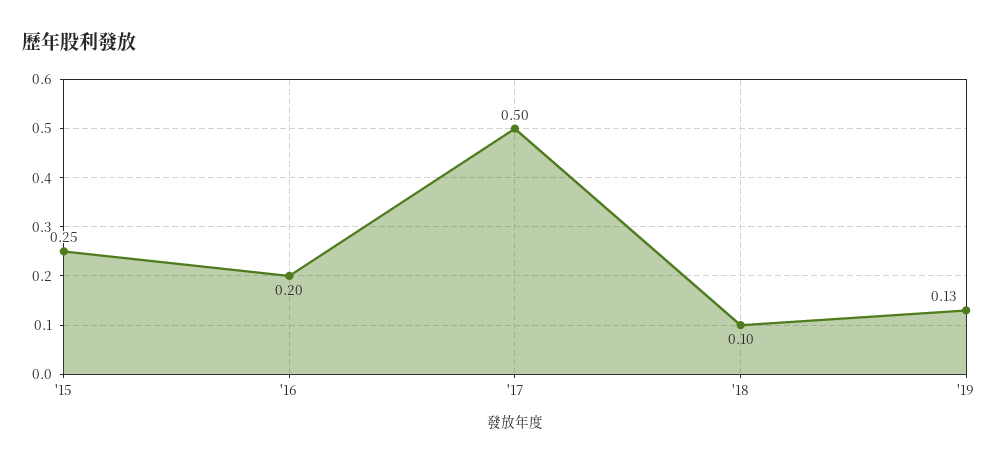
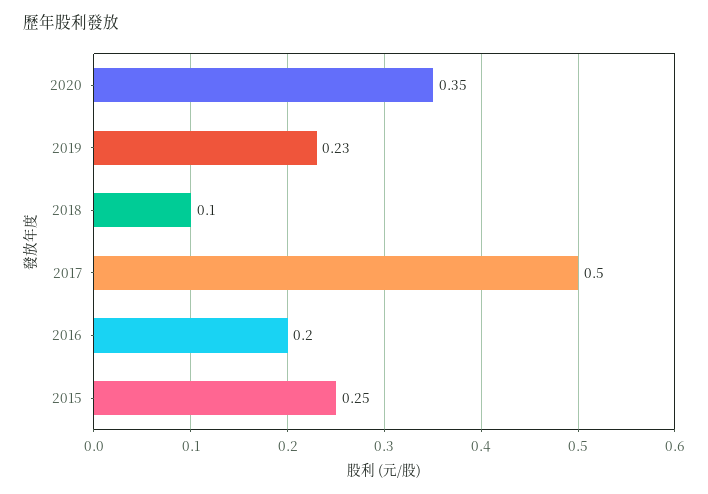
'19: 0.13 -> 0.23
2020: none -> 0.35

